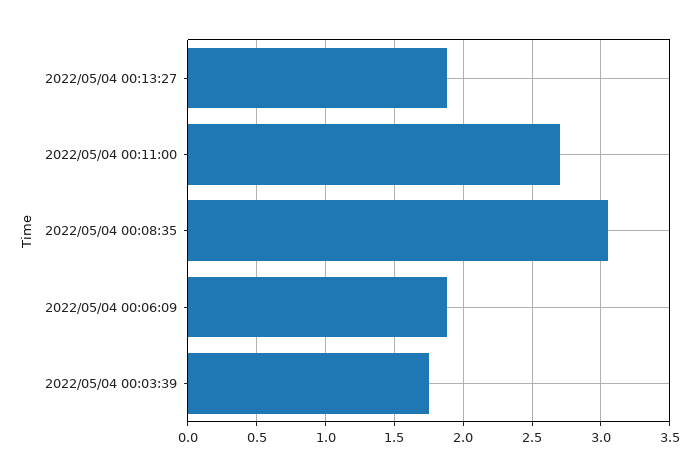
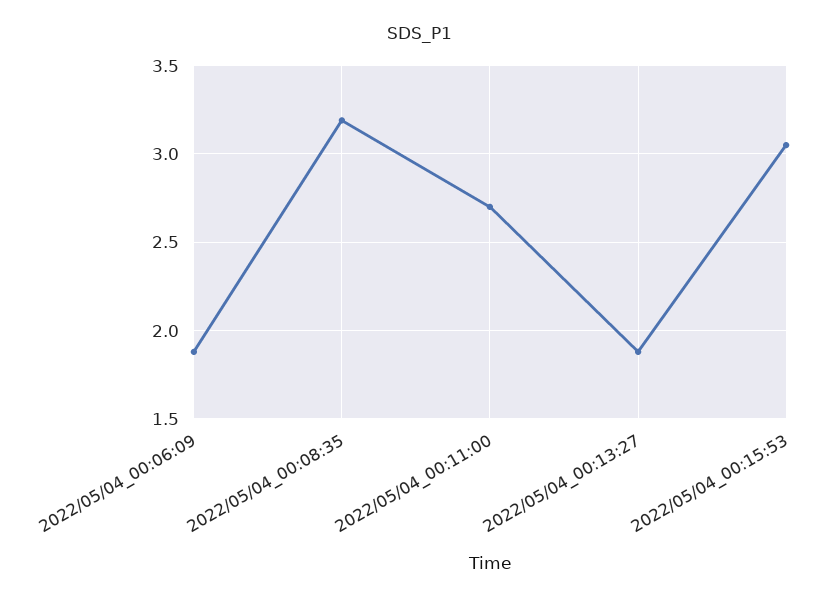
2022/05/04 00:08:35: 3.05 -> 3.2
2022/05/04 00:03:39: 1.75 -> none
2022/05/04_00:15:53: none -> 3.05

